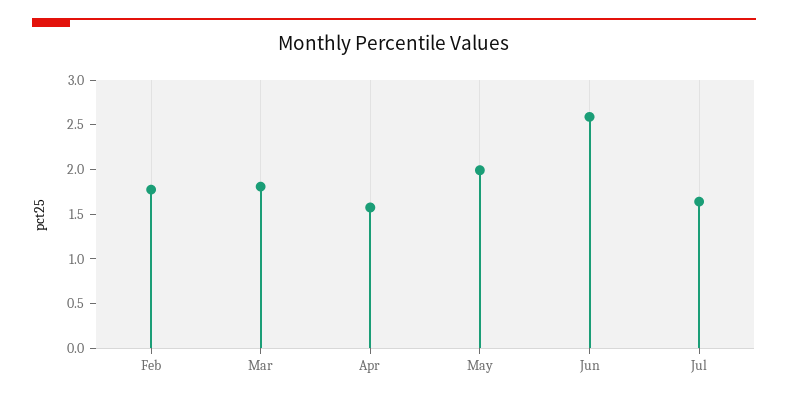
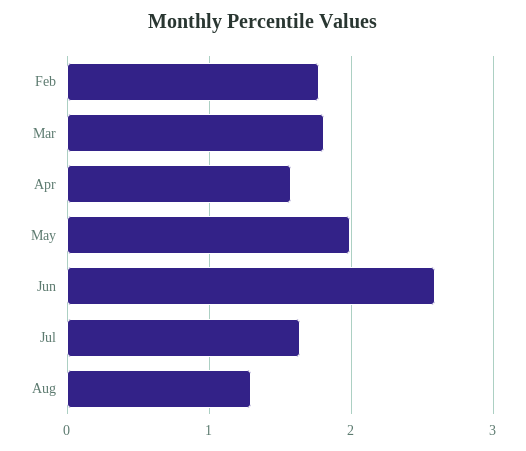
Aug: none -> 1.3

